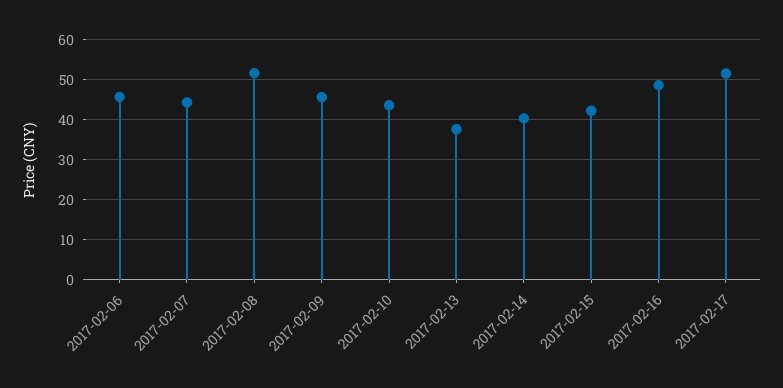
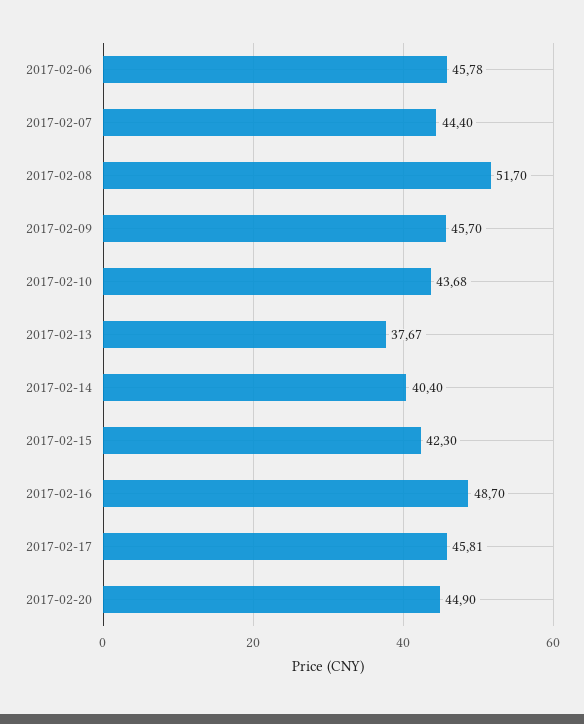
2017-02-17: 52 -> 45.81
2017-02-20: none -> 44.9

